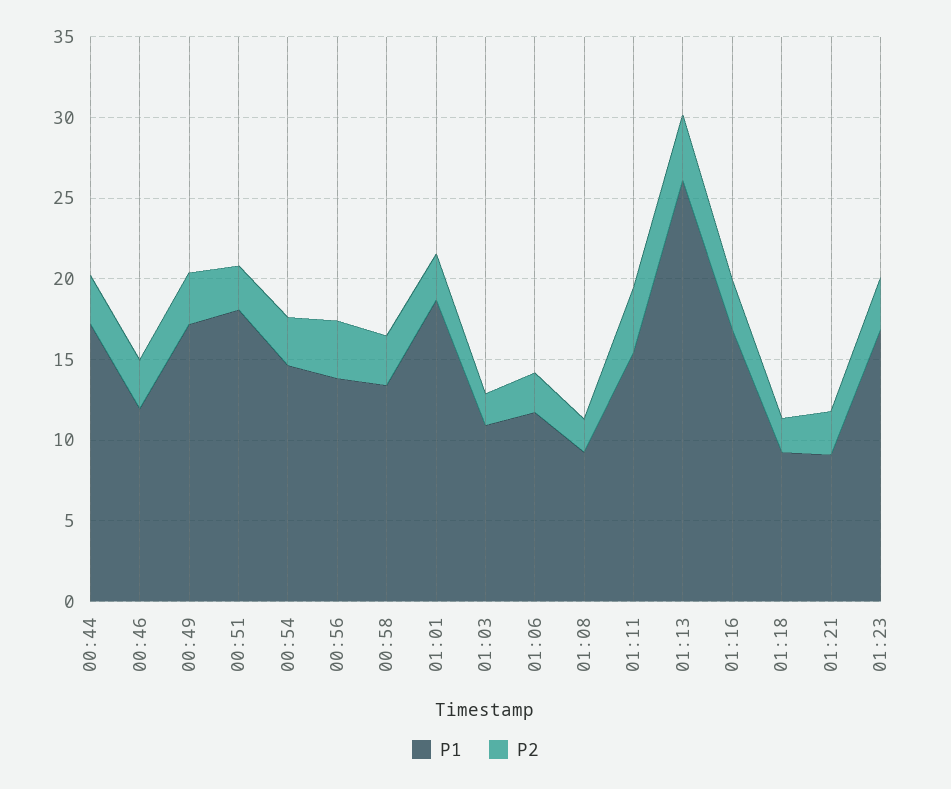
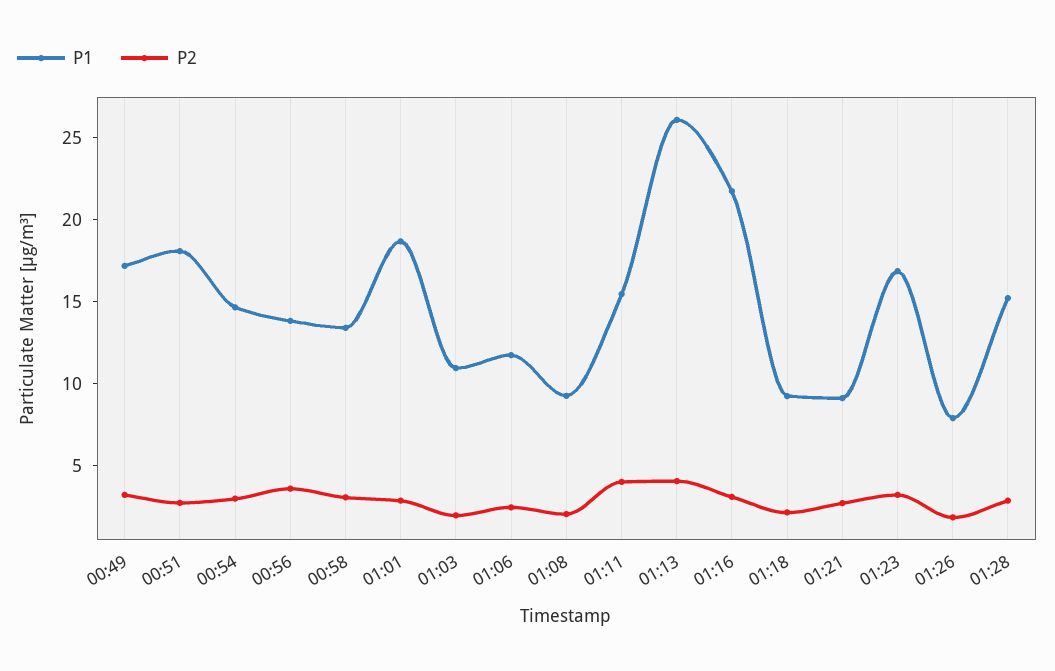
P1, 00:44: 17 -> none
P2, 00:44: 3 -> none
P1, 00:46: 12 -> none
P2, 00:46: 3 -> none
P1, 01:16: 17 -> 22
P1, 01:26: none -> 8
P2, 01:26: none -> 2
P1, 01:28: none -> 15
P2, 01:28: none -> 3

